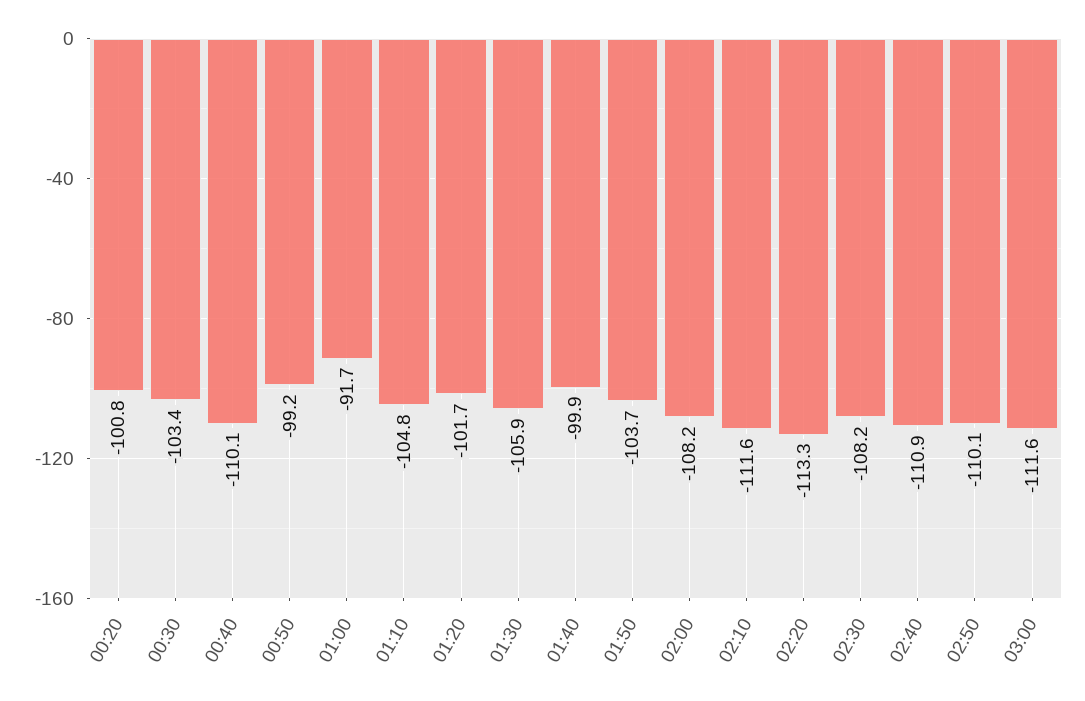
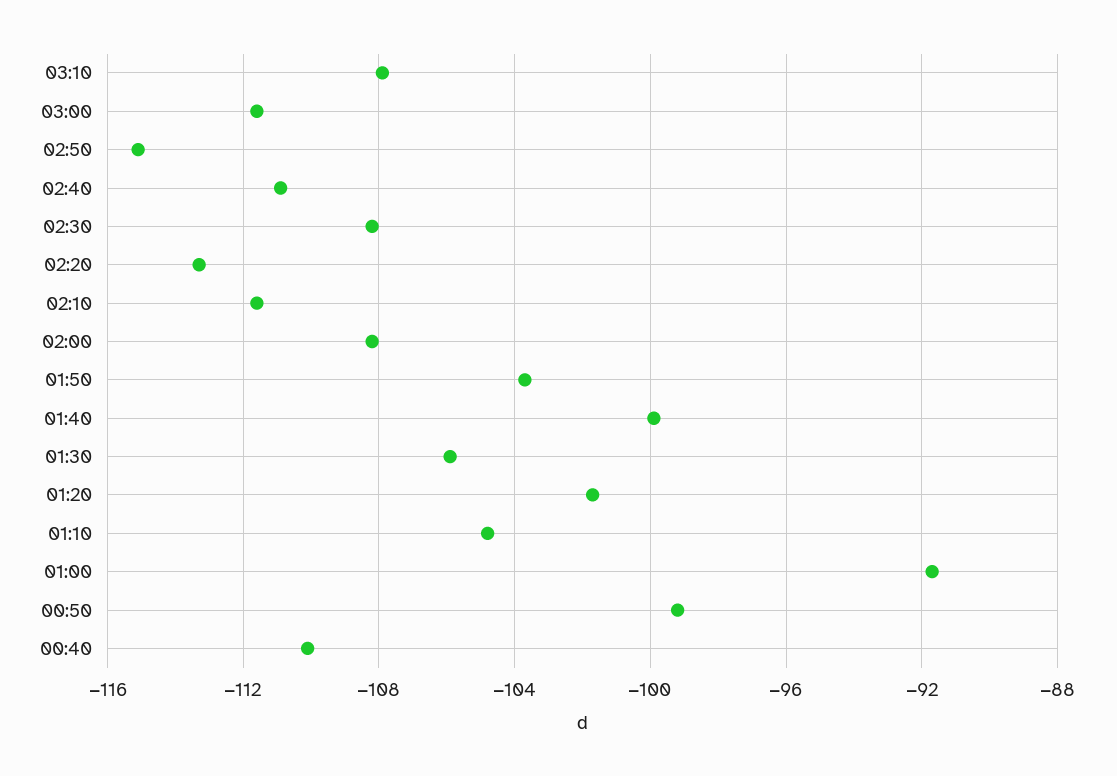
00:20: -100.8 -> none
00:30: -103.4 -> none
02:50: -110.1 -> -115
03:10: none -> -108

